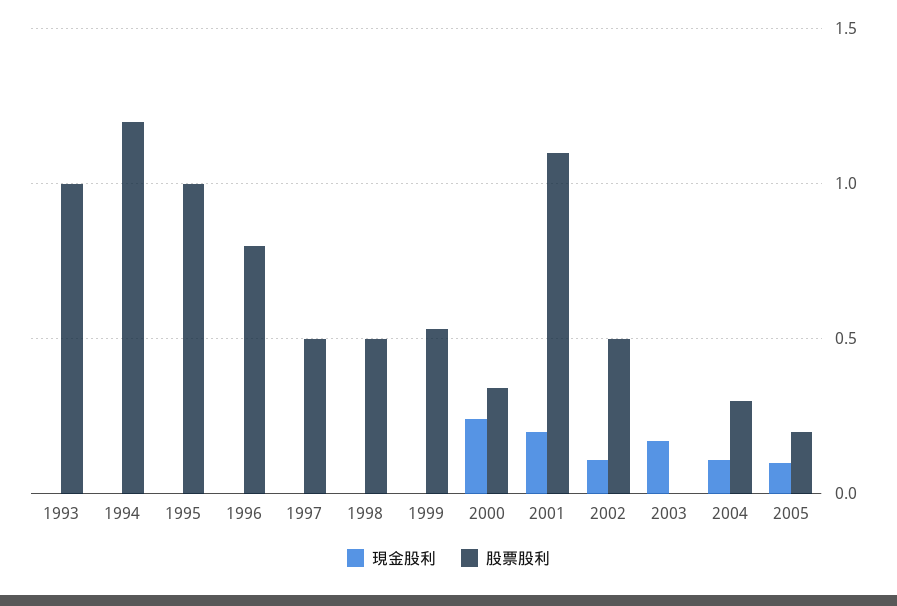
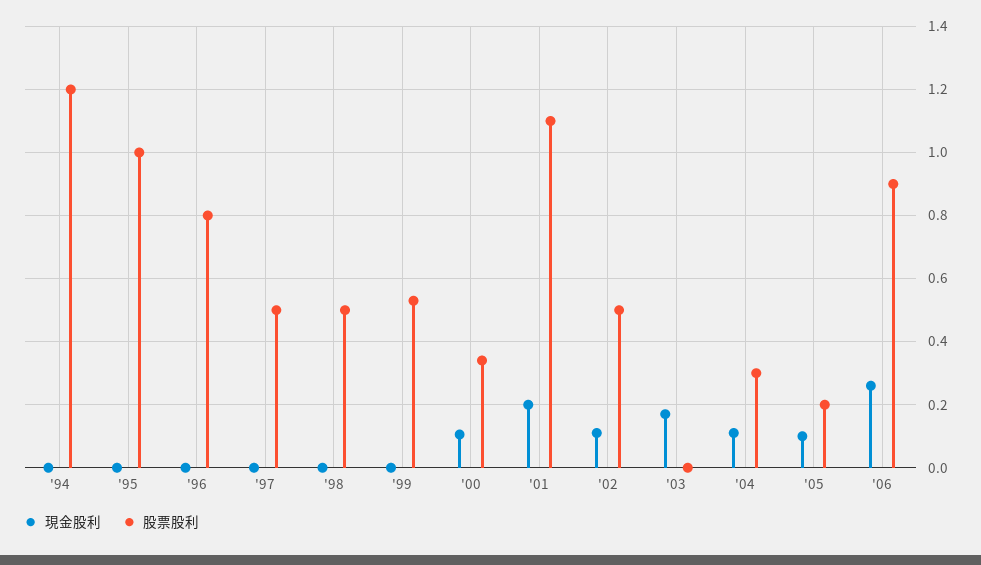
現金股利, 1993: 0 -> none
股票股利, 1993: 1 -> none
現金股利, 2000: 0.25 -> 0.1
現金股利, '06: none -> 0.26
股票股利, '06: none -> 0.9

